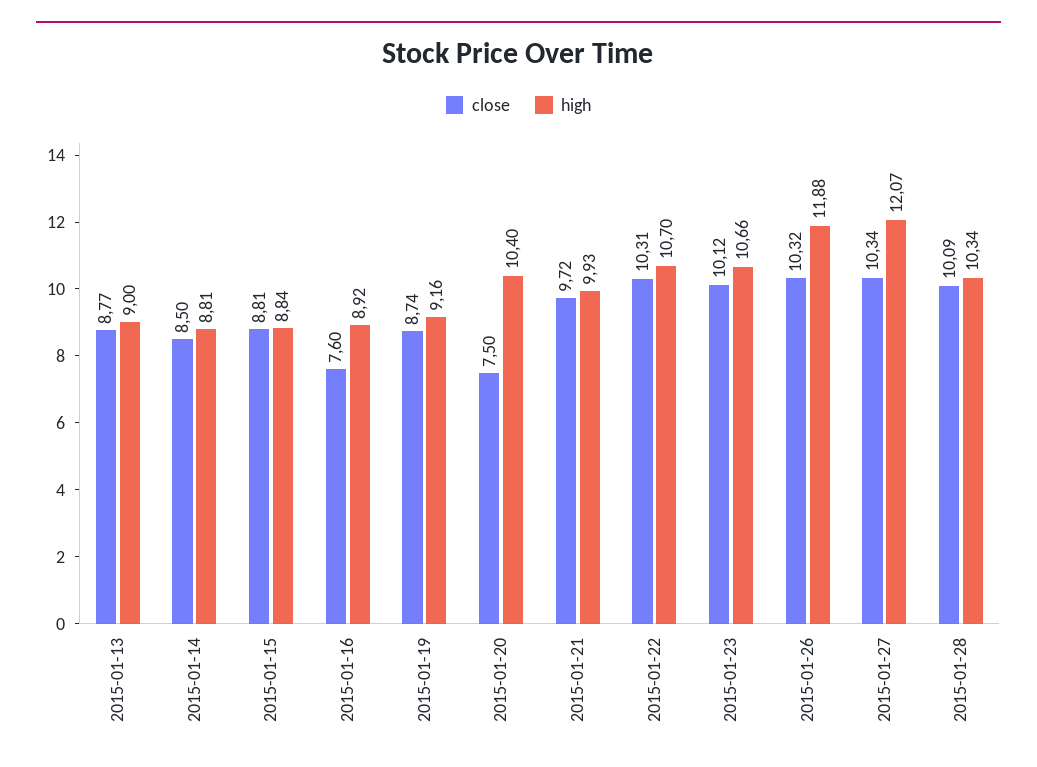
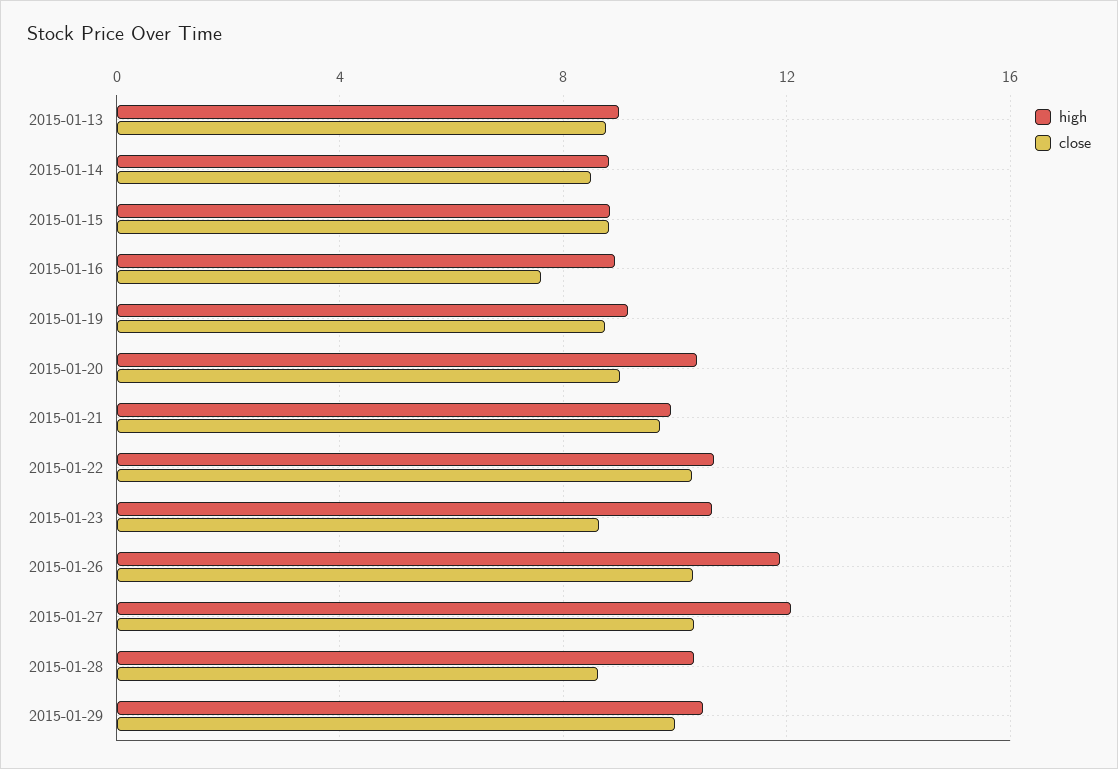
close, 2015-01-20: 7.5 -> 9
close, 2015-01-23: 10.12 -> 8.5
close, 2015-01-28: 10.09 -> 8.5
high, 2015-01-29: none -> 10.5
close, 2015-01-29: none -> 10

